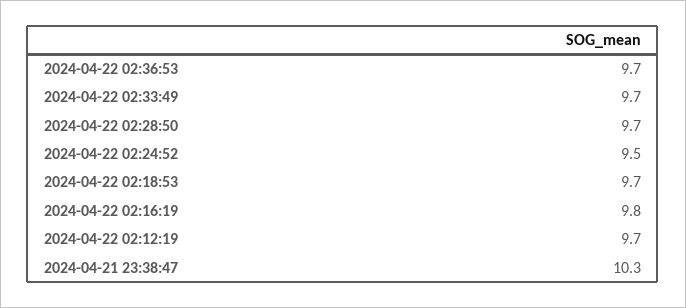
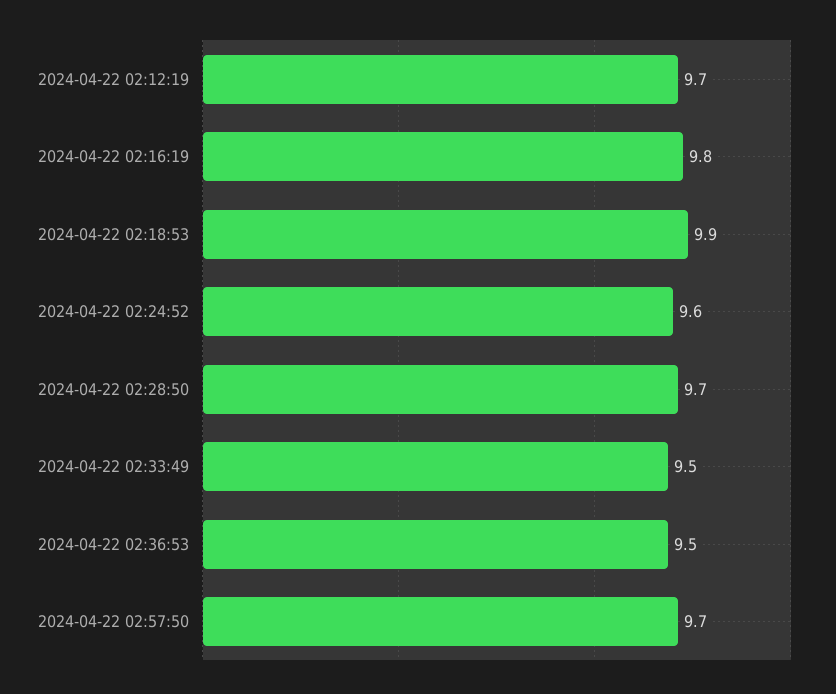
2024-04-22 02:36:53: 9.7 -> 9.5
2024-04-22 02:33:49: 9.7 -> 9.5
2024-04-22 02:24:52: 9.5 -> 9.6
2024-04-22 02:18:53: 9.7 -> 9.9
2024-04-21 23:38:47: 10.3 -> none
2024-04-22 02:57:50: none -> 9.7

